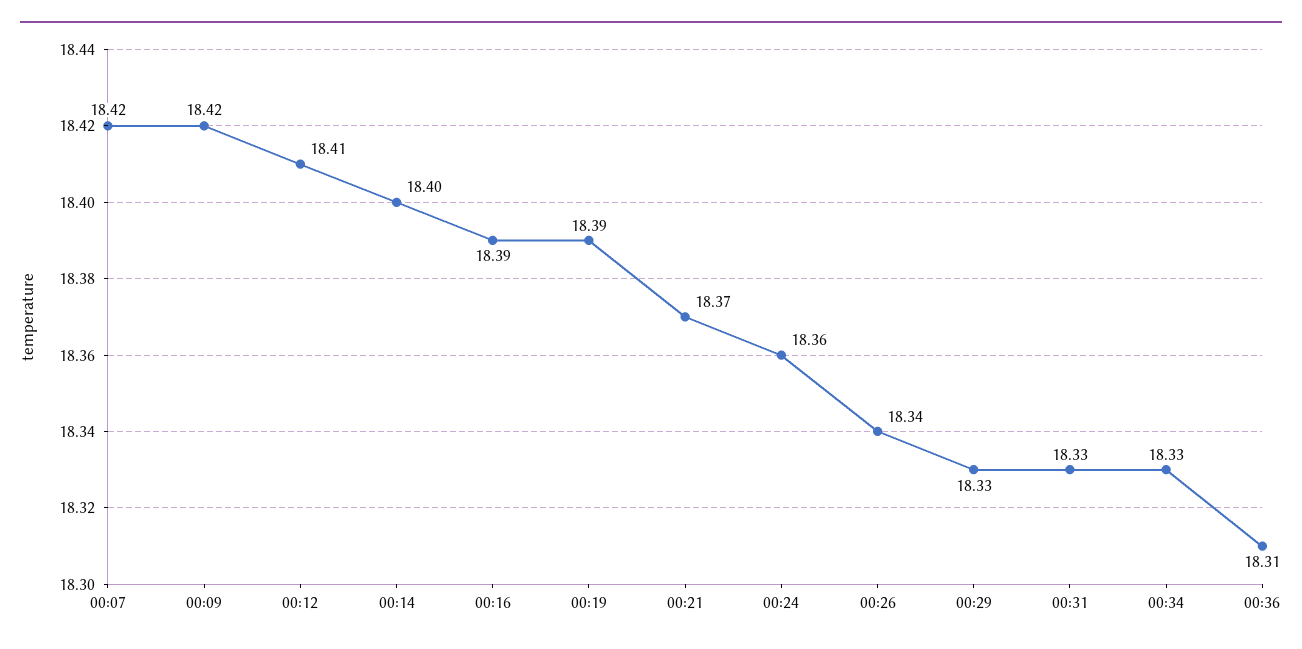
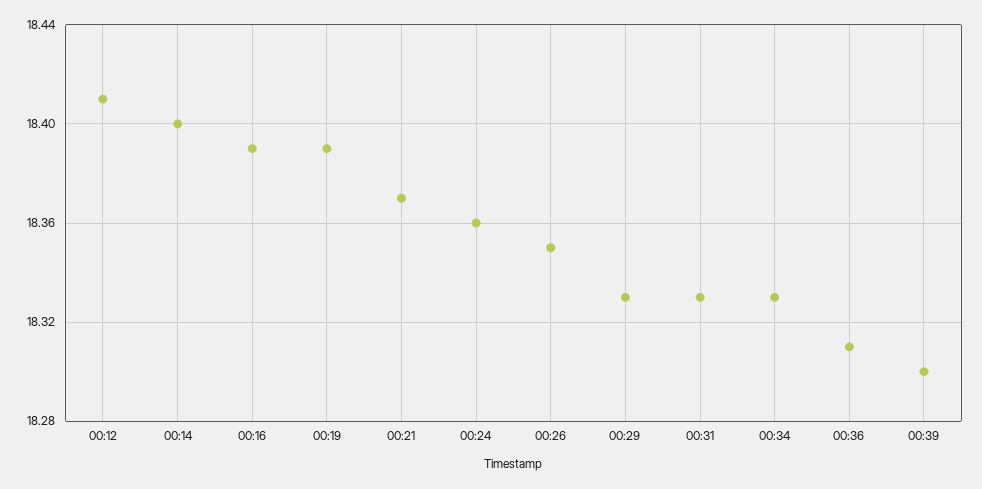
00:07: 18.42 -> none
00:09: 18.42 -> none
00:26: 18.34 -> 18.35
00:39: none -> 18.3

